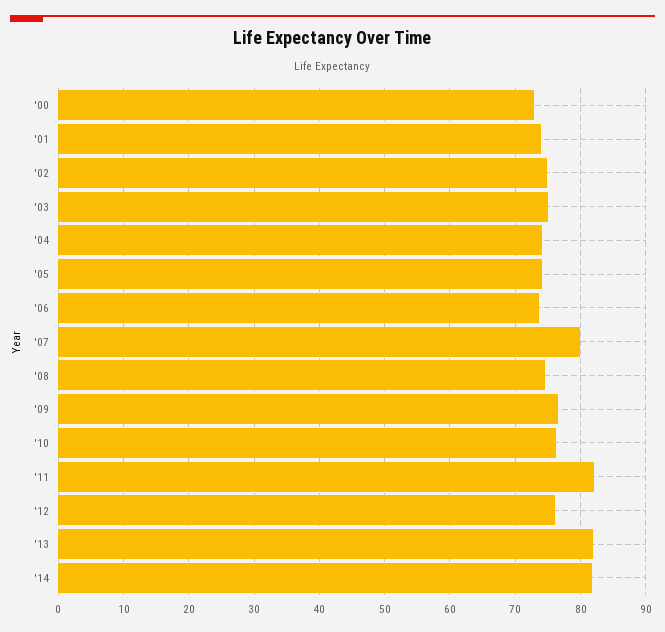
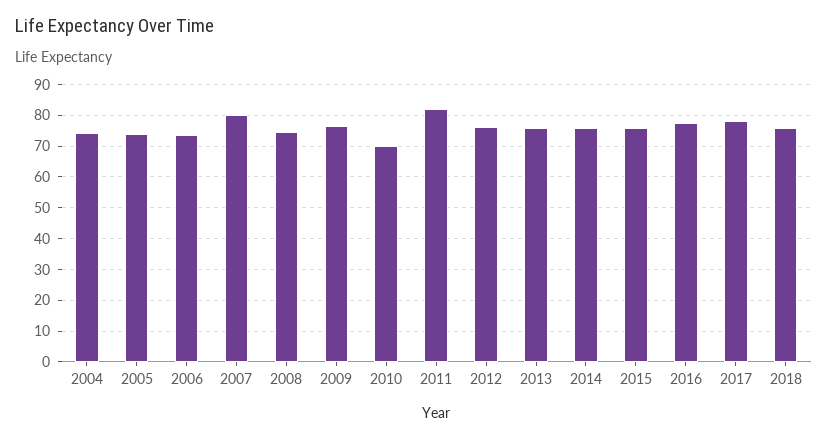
'00: 73 -> none
'01: 74 -> none
'02: 75 -> none
'03: 75 -> none
'10: 76 -> 70
'13: 82 -> 76
'14: 82 -> 76
2015: none -> 76
2016: none -> 78
2017: none -> 78
2018: none -> 76

